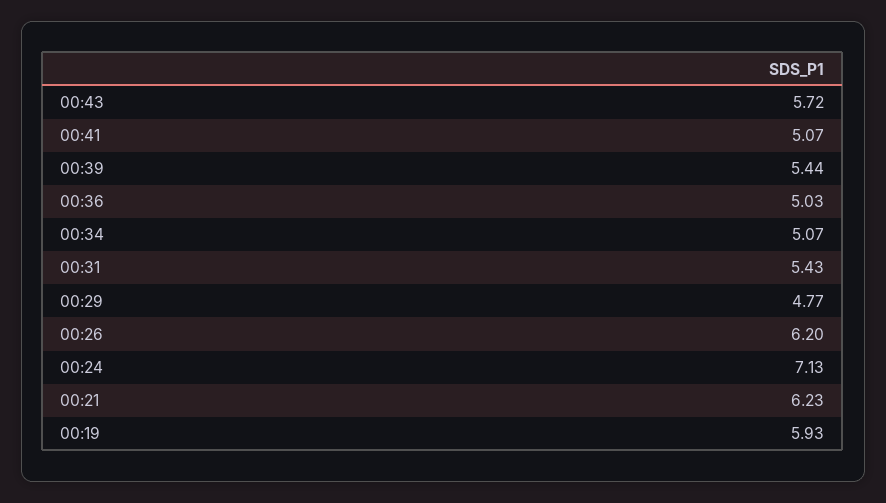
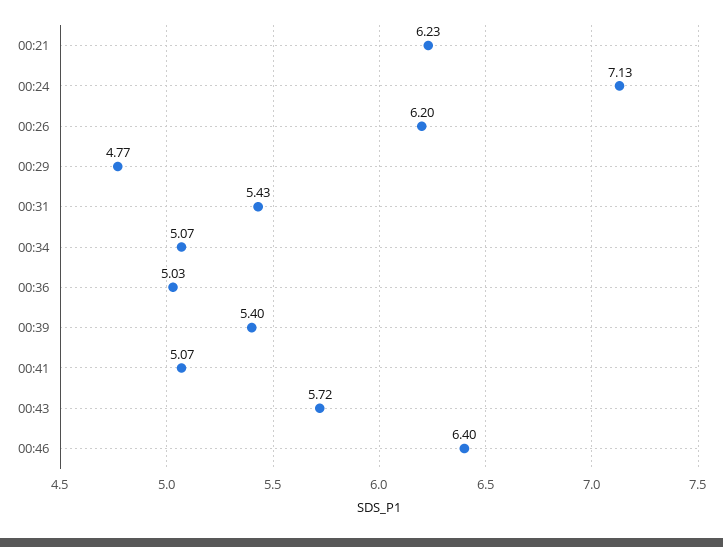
00:39: 5.44 -> 5.4
00:19: 5.93 -> none
00:46: none -> 6.4

